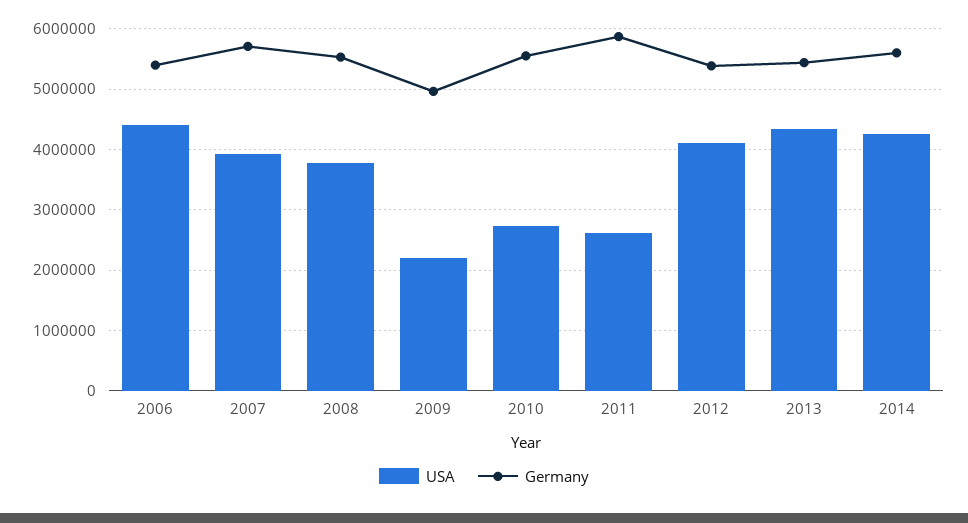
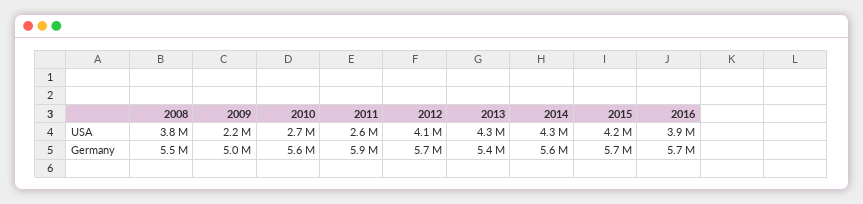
USA, 2006: 4400000 -> none
Germany, 2006: 5400000 -> none
USA, 2007: 3900000 -> none
Germany, 2007: 5700000 -> none
Germany, 2012: 5400000 -> 5700000
USA, 2015: none -> 4200000
USA, 2016: none -> 3900000
Germany, 2015: none -> 5700000
Germany, 2016: none -> 5700000

